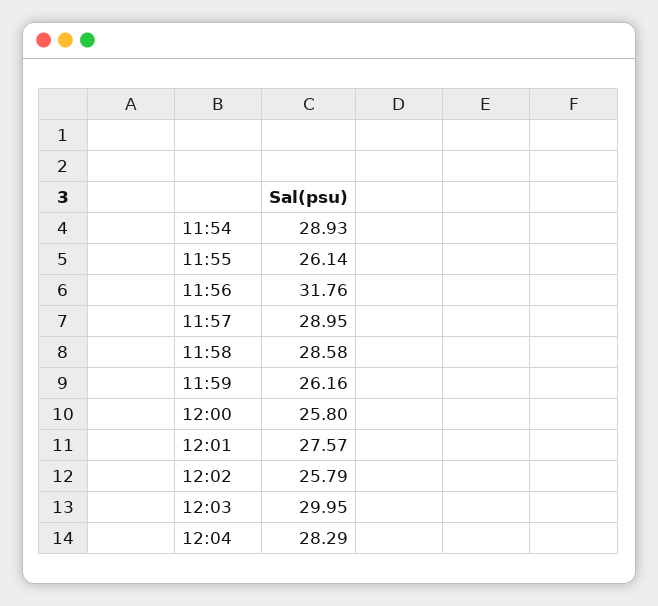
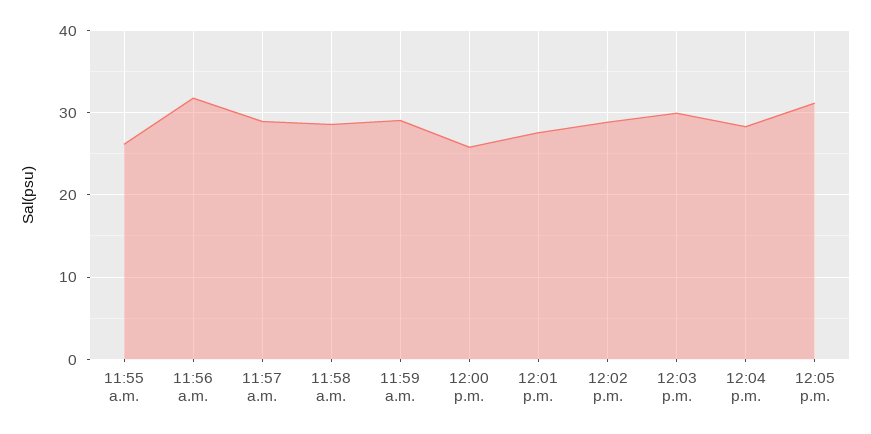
11:54: 28.93 -> none
11:59: 26.16 -> 29
12:02: 25.79 -> 29
12:05 p.m.: none -> 31

